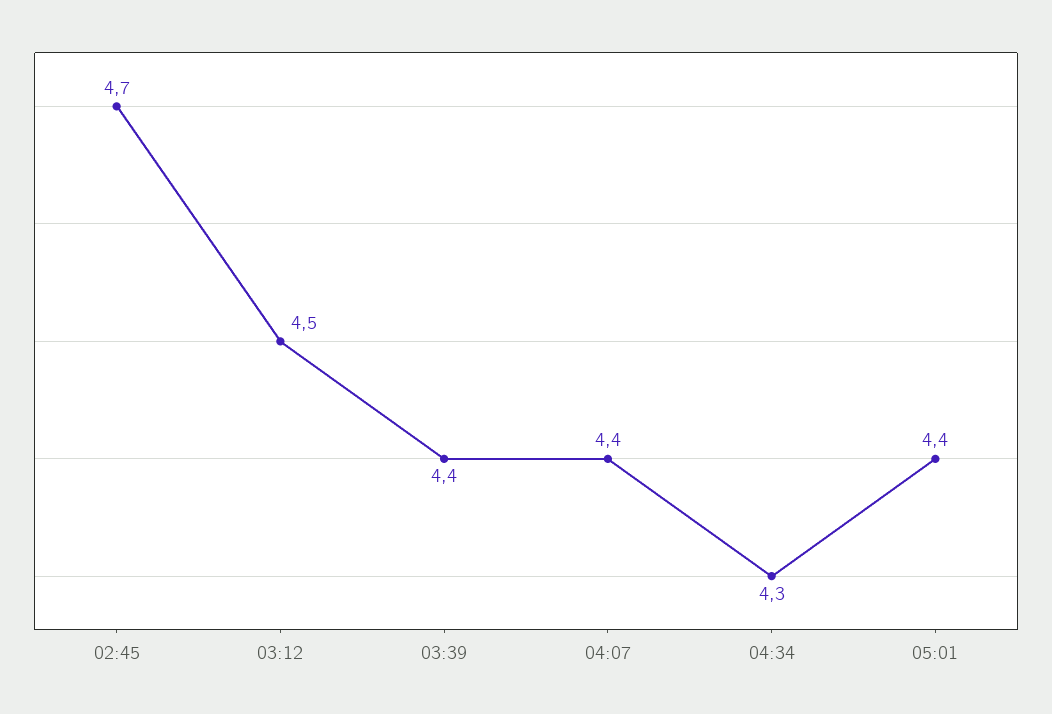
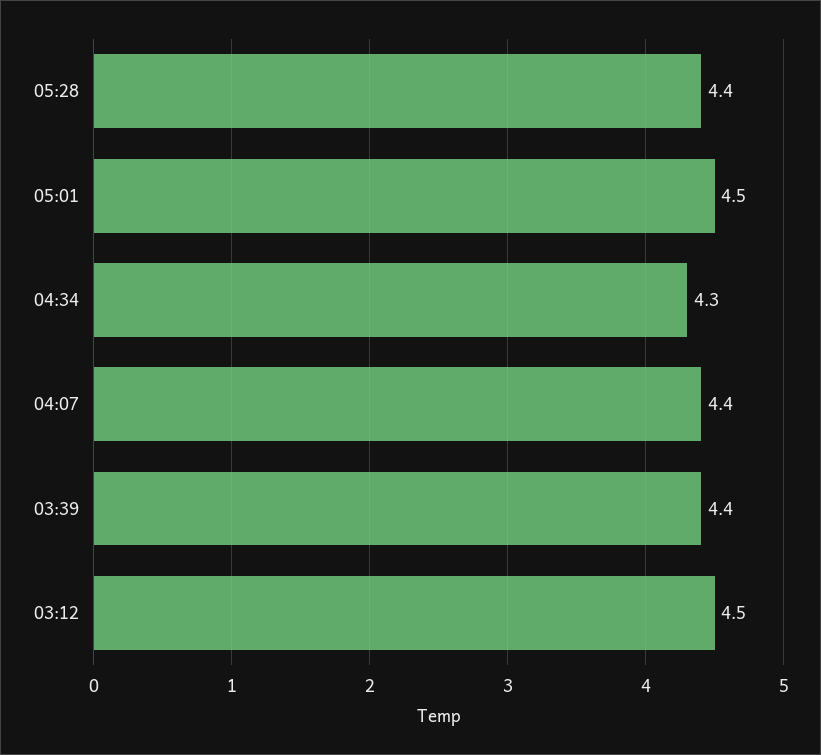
02:45: 4.7 -> none
05:01: 4.4 -> 4.5
05:28: none -> 4.4

